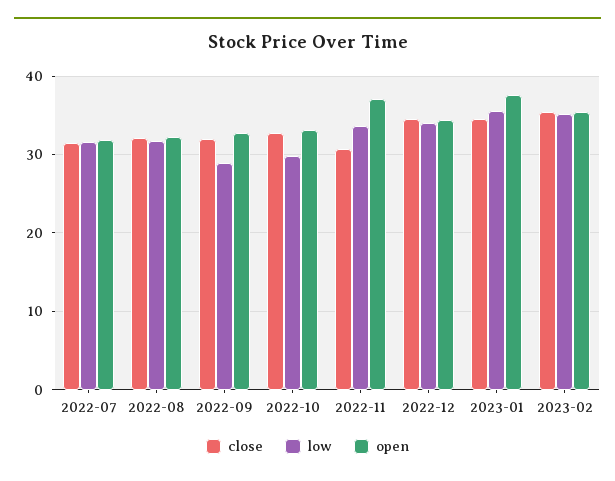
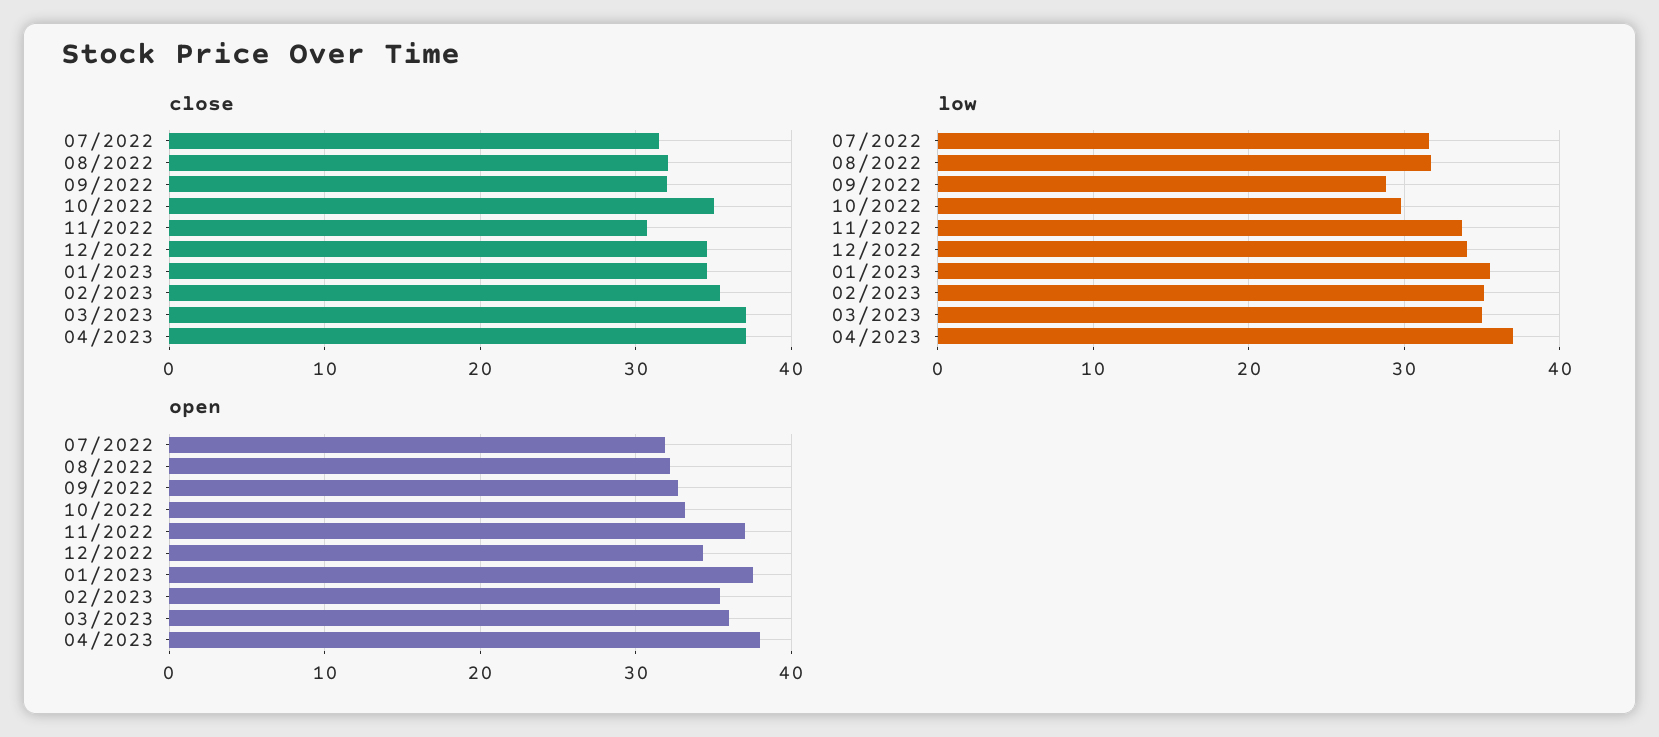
close, 2022-10: 33 -> 35
close, 03/2023: none -> 37
close, 04/2023: none -> 37
low, 03/2023: none -> 35
low, 04/2023: none -> 37
open, 03/2023: none -> 36
open, 04/2023: none -> 38

